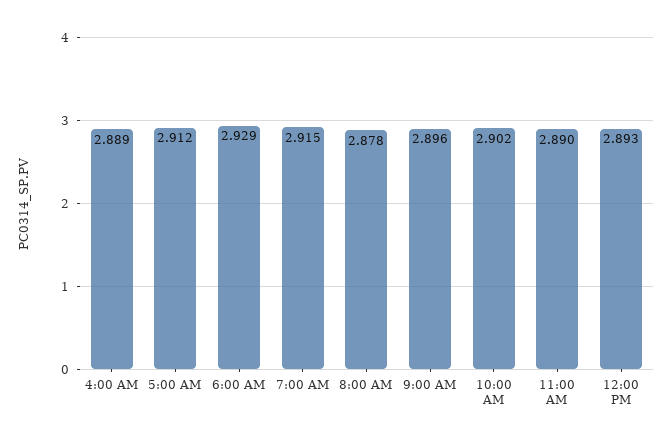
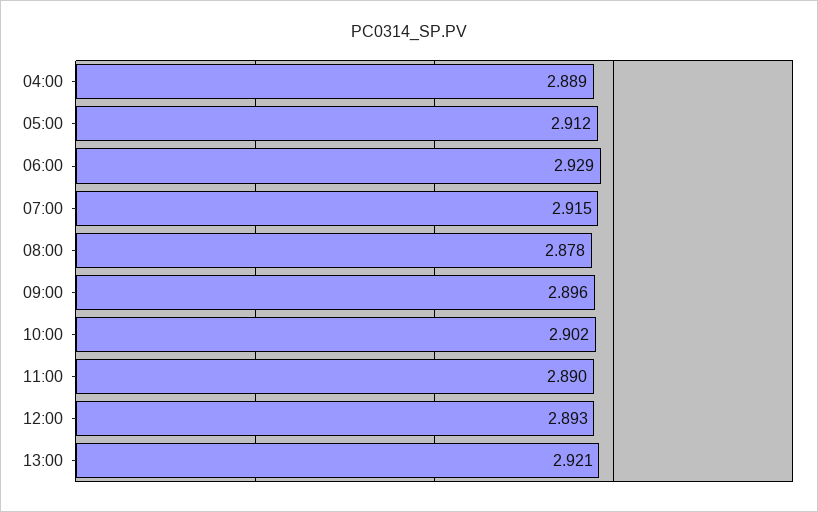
13:00: none -> 2.921

